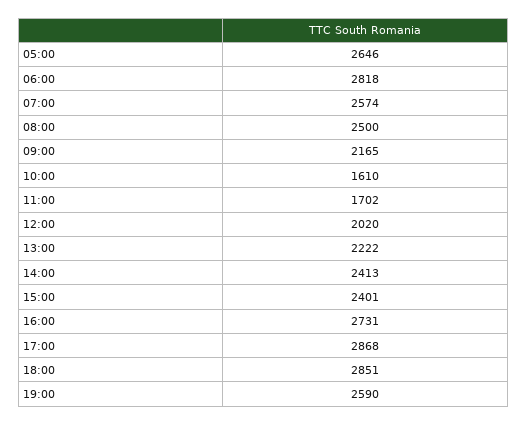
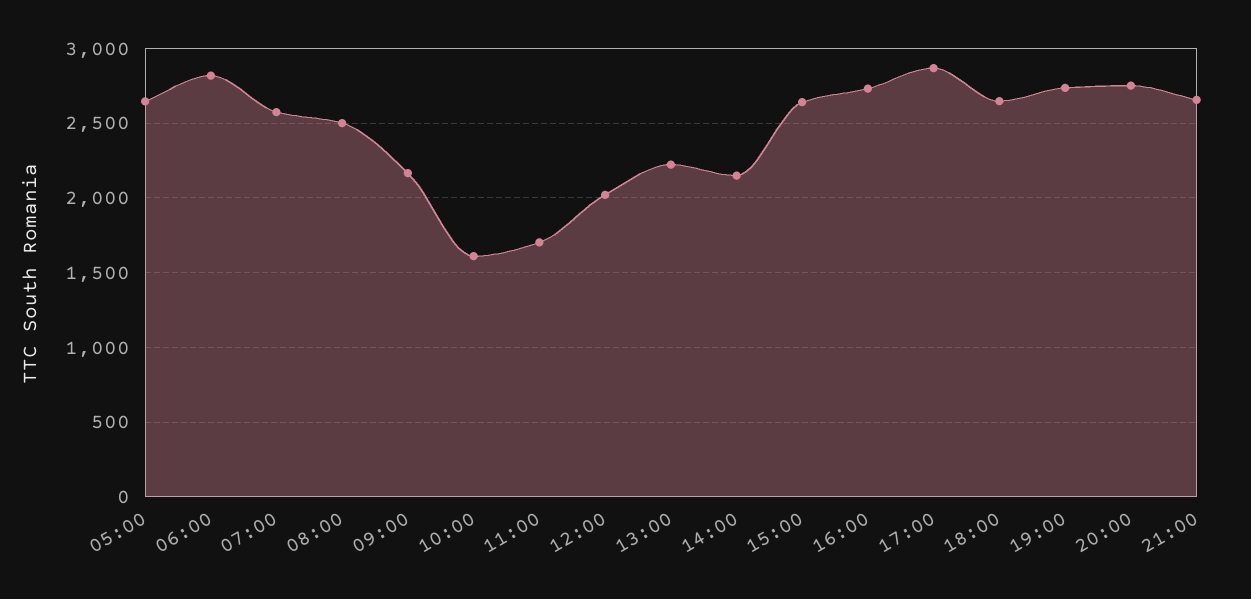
14:00: 2413 -> 2150
15:00: 2401 -> 2650
18:00: 2851 -> 2650
19:00: 2590 -> 2750
20:00: none -> 2750
21:00: none -> 2650

